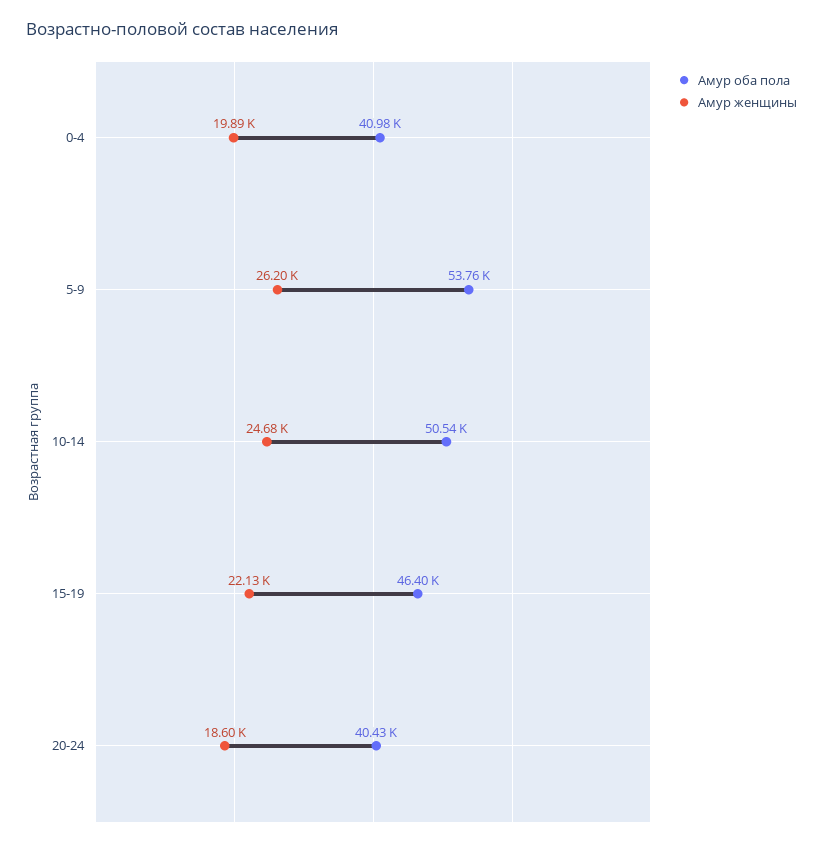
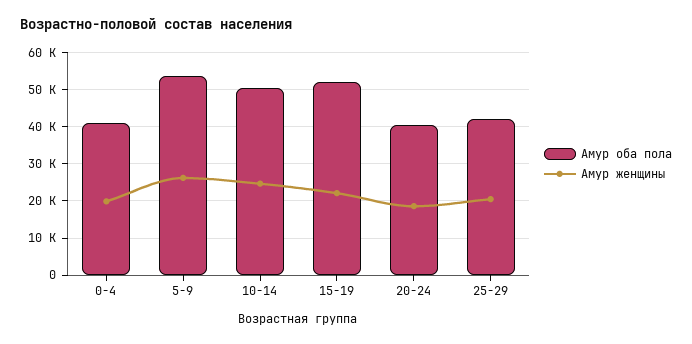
Амур оба пола, 15-19: 46400 -> 52000
Амур оба пола, 25-29: none -> 42000
Амур женщины, 25-29: none -> 20000

